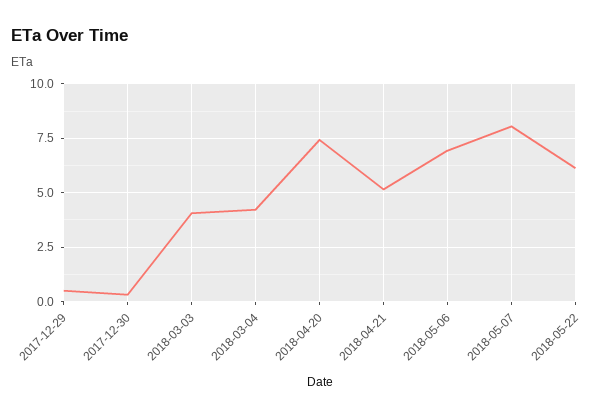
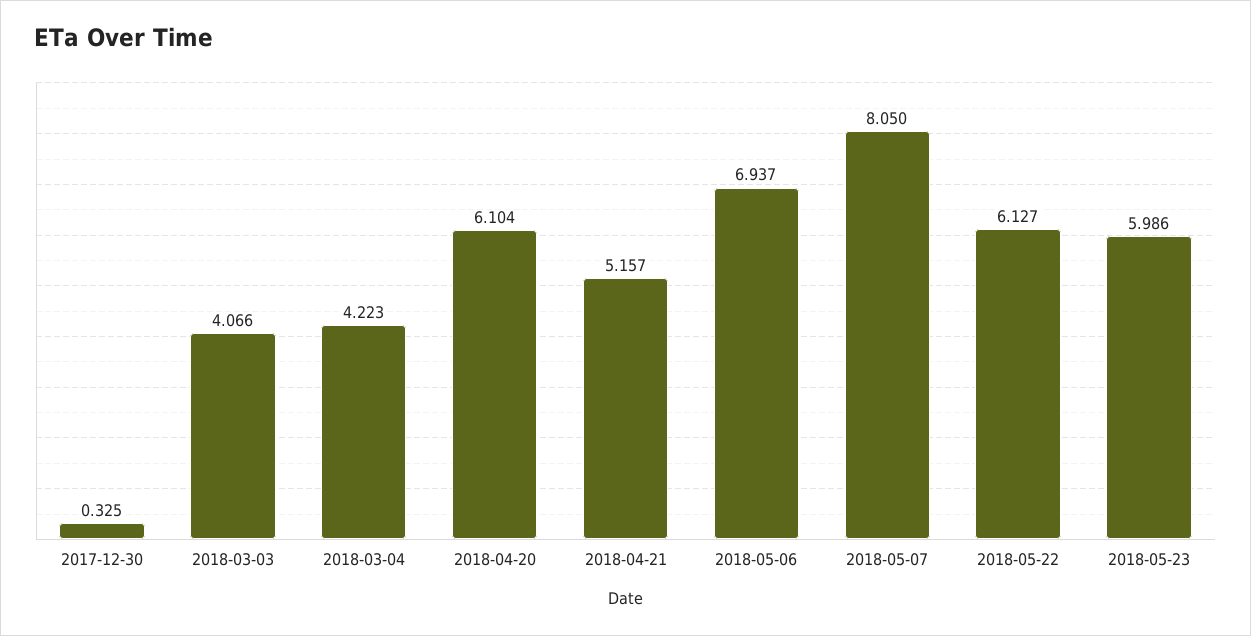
2017-12-29: 0.5 -> none
2018-04-20: 7.5 -> 6.104
2018-05-23: none -> 5.986

